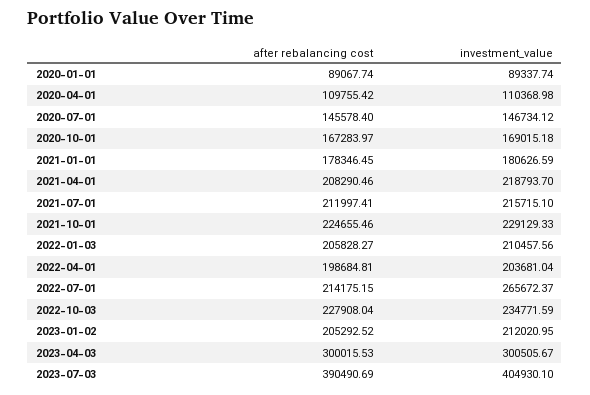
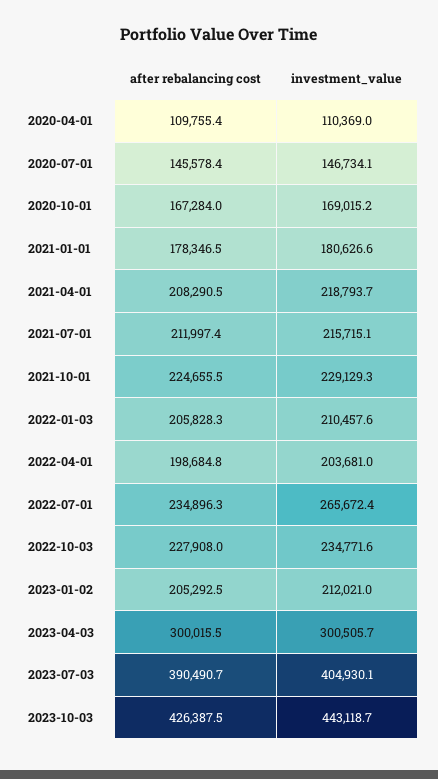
after rebalancing cost, 2020-01-01: 89067.74 -> none
investment_value, 2020-01-01: 89337.74 -> none
after rebalancing cost, 2022-07-01: 214175.15 -> 234896.3
after rebalancing cost, 2023-10-03: none -> 426387.5
investment_value, 2023-10-03: none -> 443118.7

